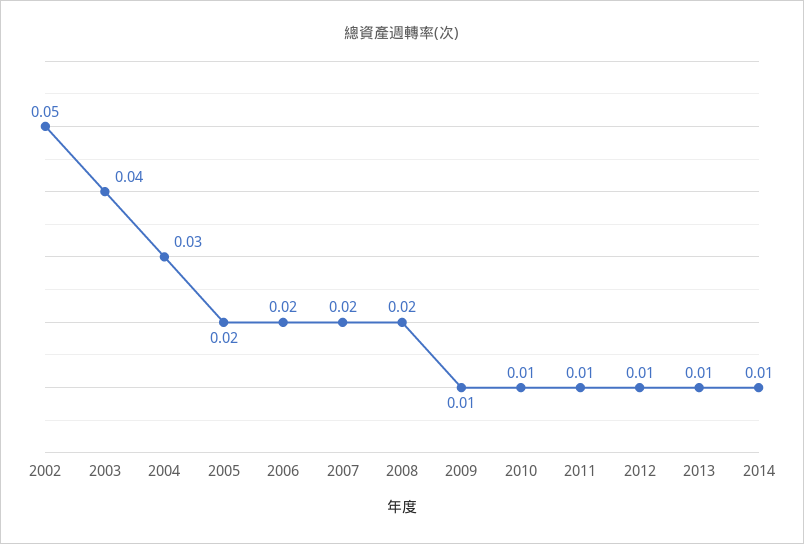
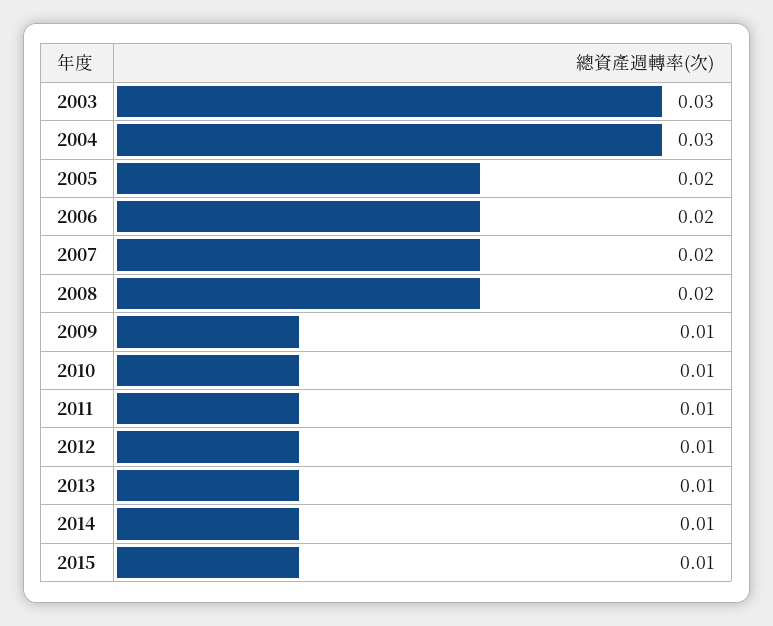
2002: 0.05 -> none
2003: 0.04 -> 0.03
2015: none -> 0.01

